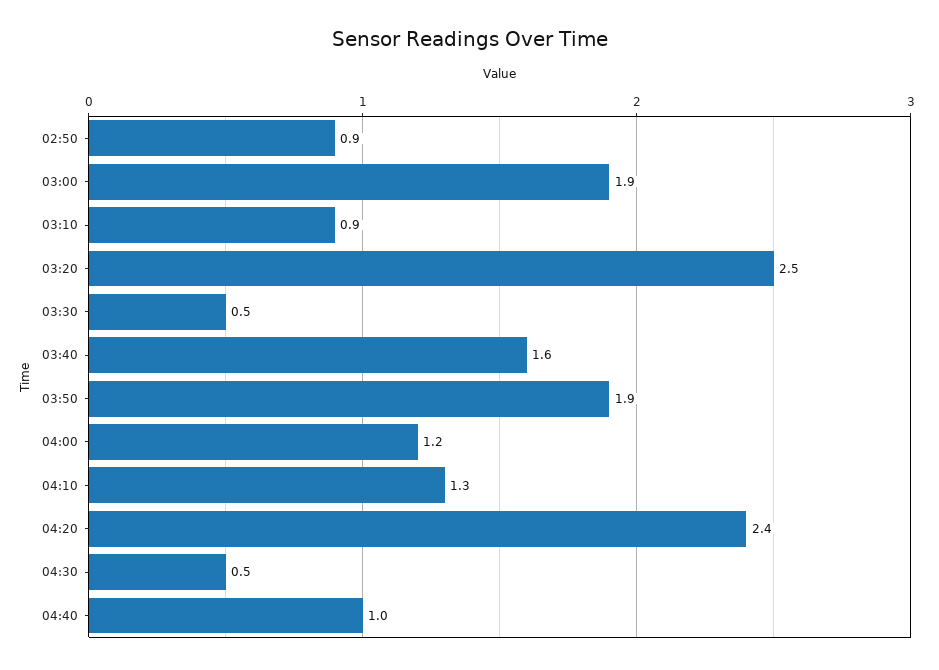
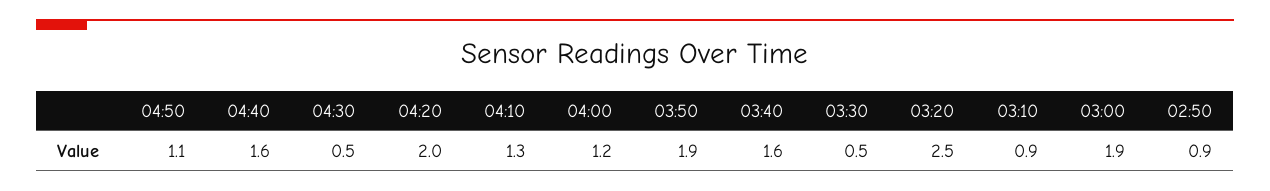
04:20: 2.4 -> 2
04:40: 1 -> 1.6
04:50: none -> 1.1

